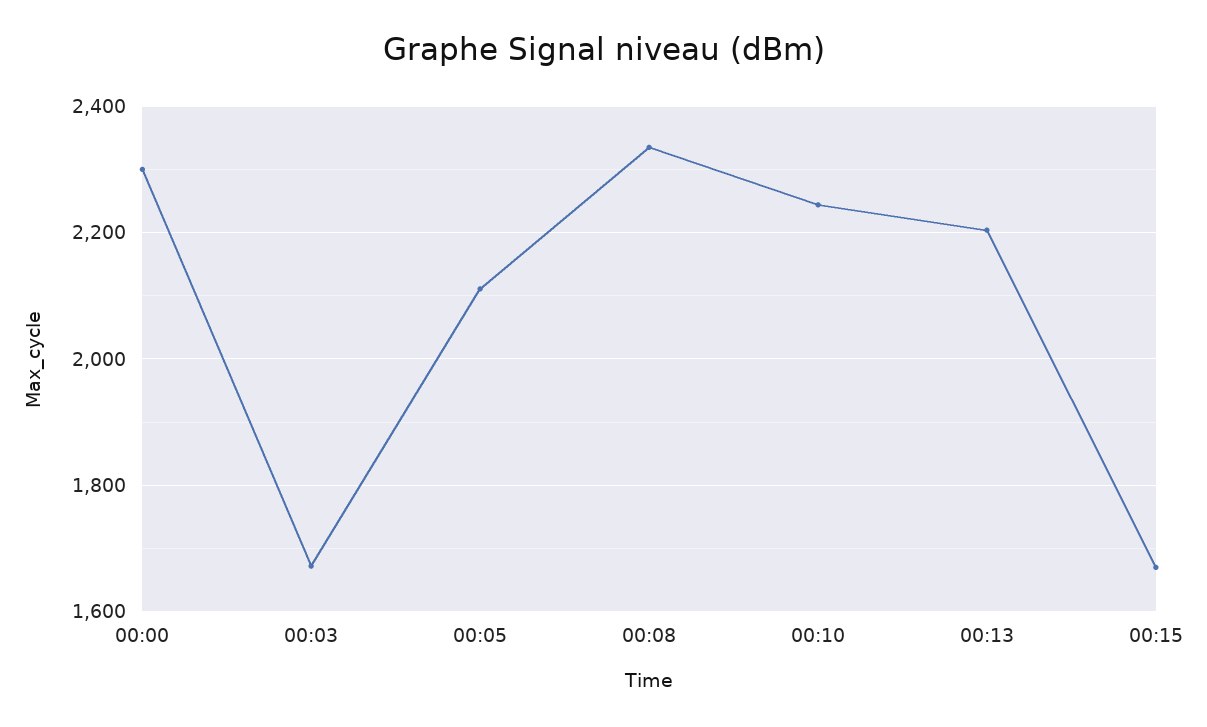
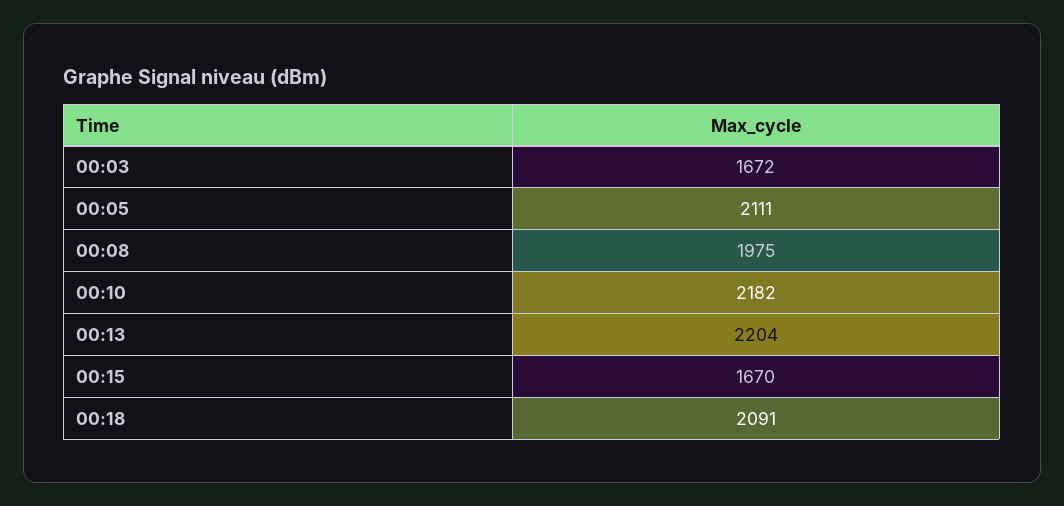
00:00: 2300 -> none
00:08: 2340 -> 1975
00:10: 2240 -> 2182
00:18: none -> 2091

